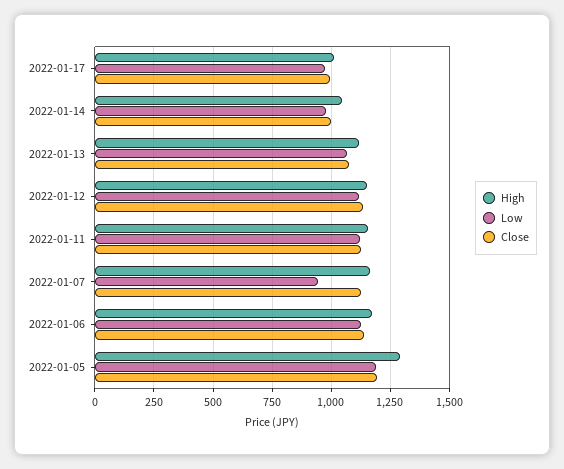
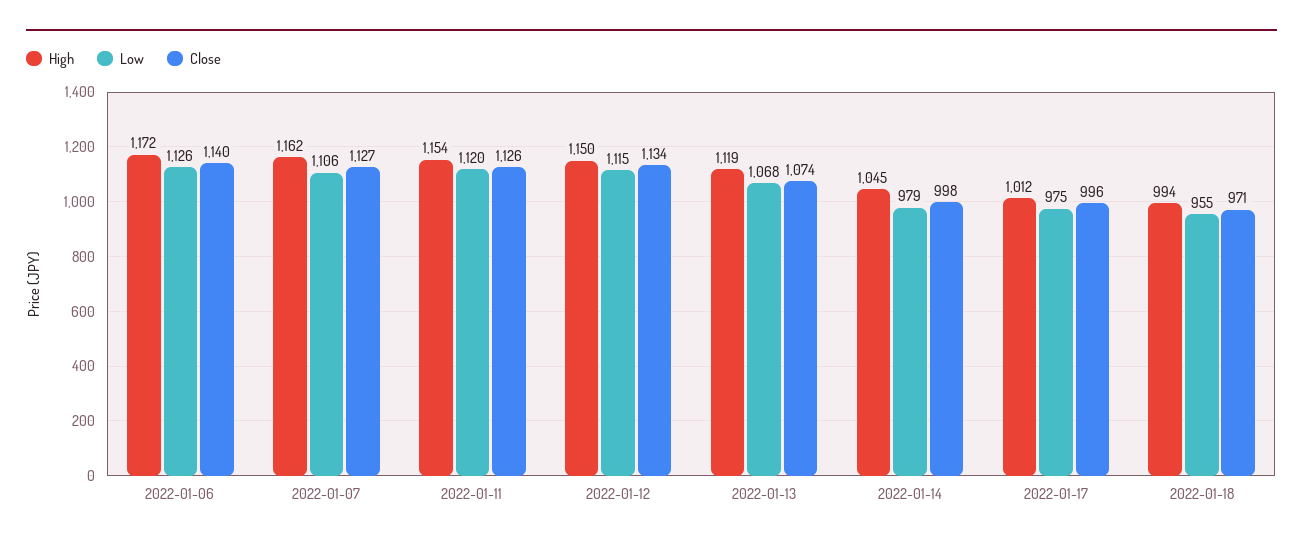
Low, 2022-01-07: 950 -> 1106
High, 2022-01-05: 1300 -> none
Low, 2022-01-05: 1200 -> none
Close, 2022-01-05: 1200 -> none
High, 2022-01-18: none -> 994
Low, 2022-01-18: none -> 955
Close, 2022-01-18: none -> 971

